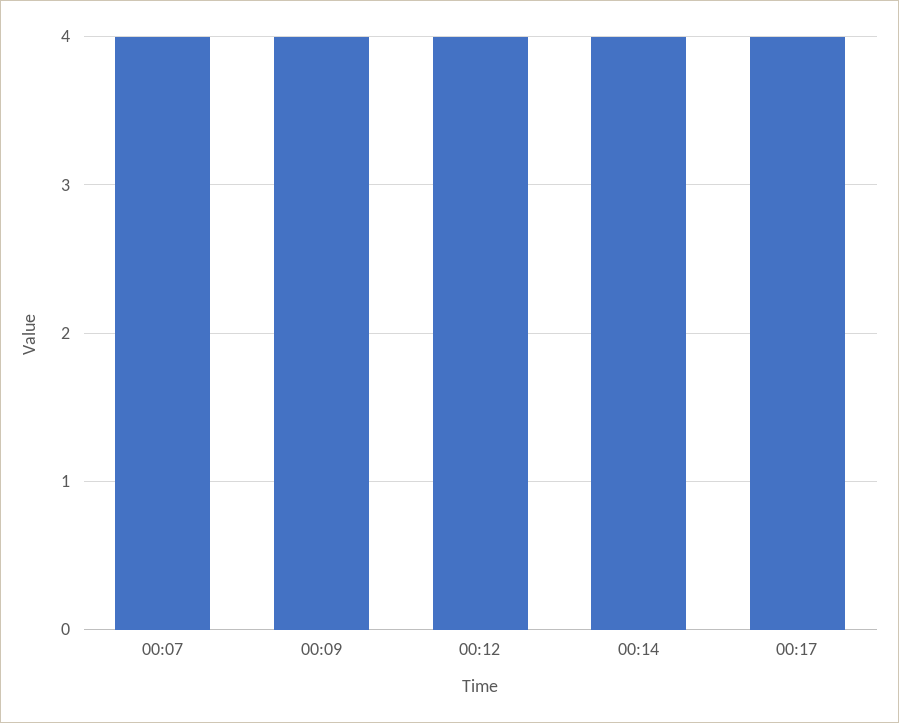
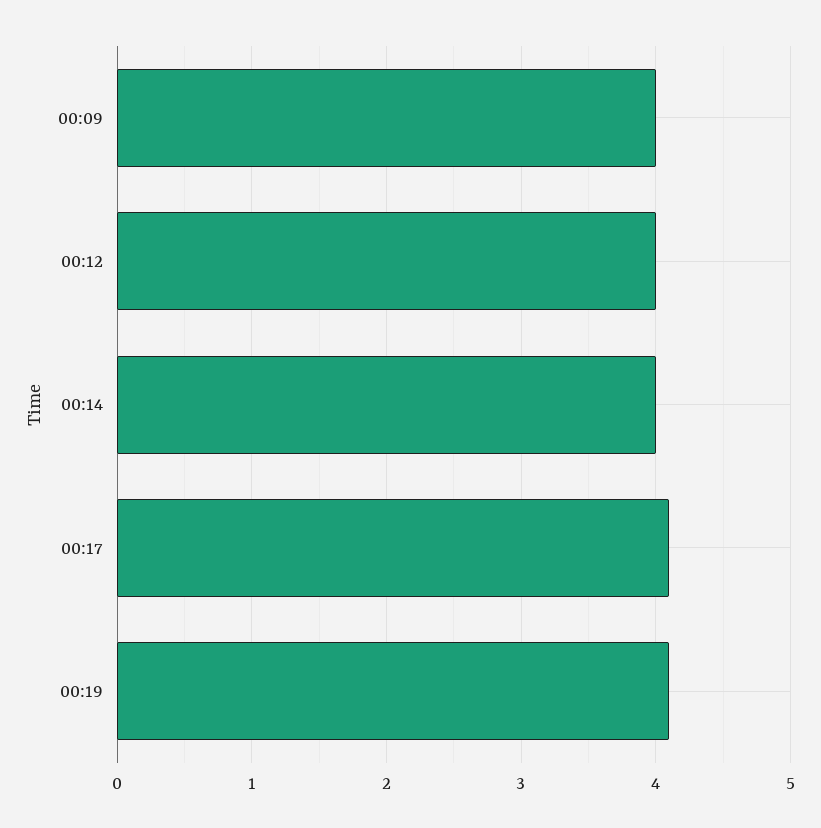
00:07: 4 -> none
00:17: 4 -> 4.1
00:19: none -> 4.1

